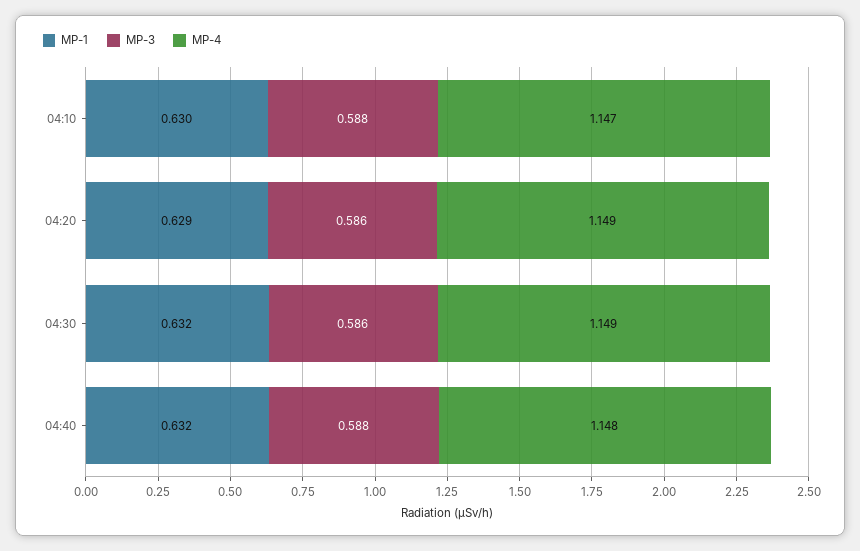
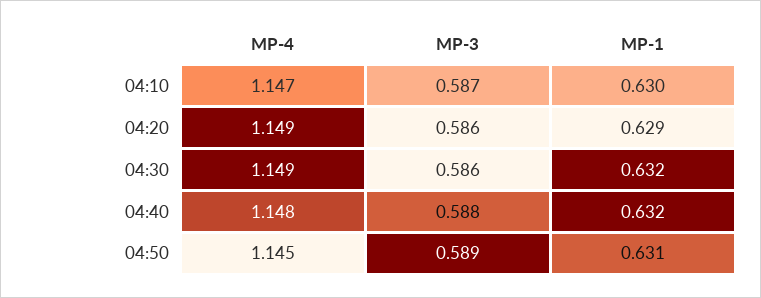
MP-3, 04:10: 0.588 -> 0.587
MP-4, 04:50: none -> 1.145
MP-3, 04:50: none -> 0.589
MP-1, 04:50: none -> 0.631

